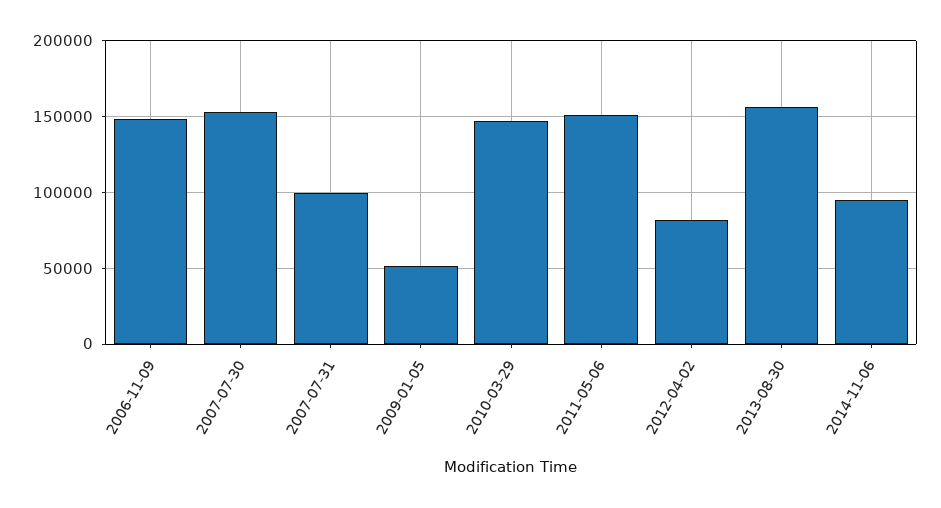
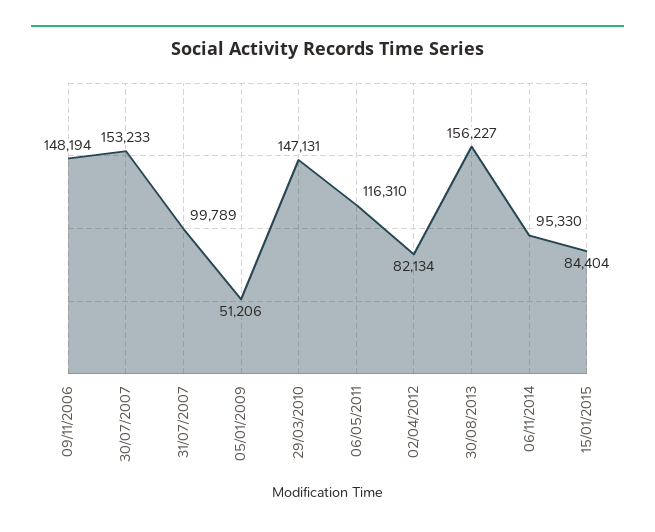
2011-05-06: 150000 -> 116310
15/01/2015: none -> 84404

